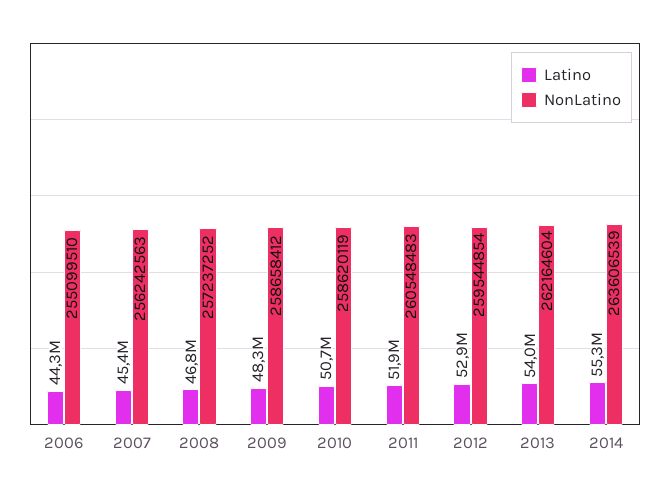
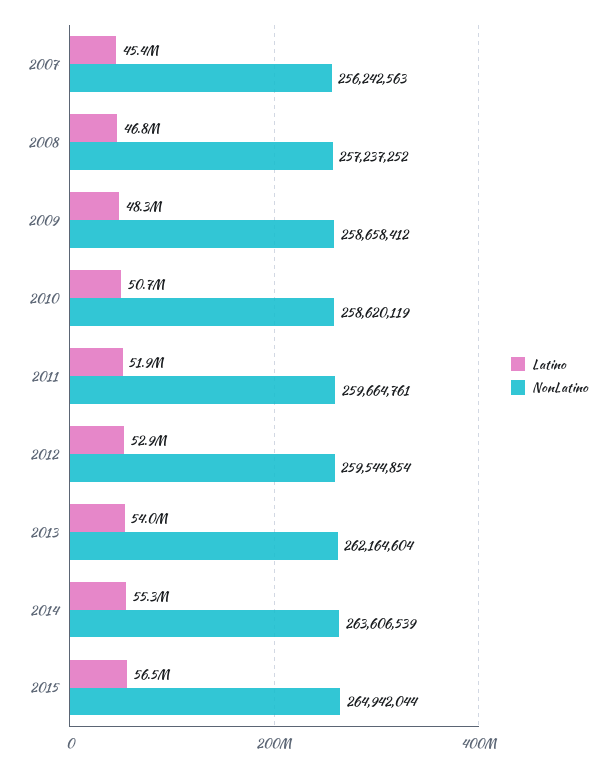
Latino, 2006: 44300000 -> none
NonLatino, 2006: 255099510 -> none
NonLatino, 2011: 260548483 -> 259664761
Latino, 2015: none -> 56500000
NonLatino, 2015: none -> 264942044

